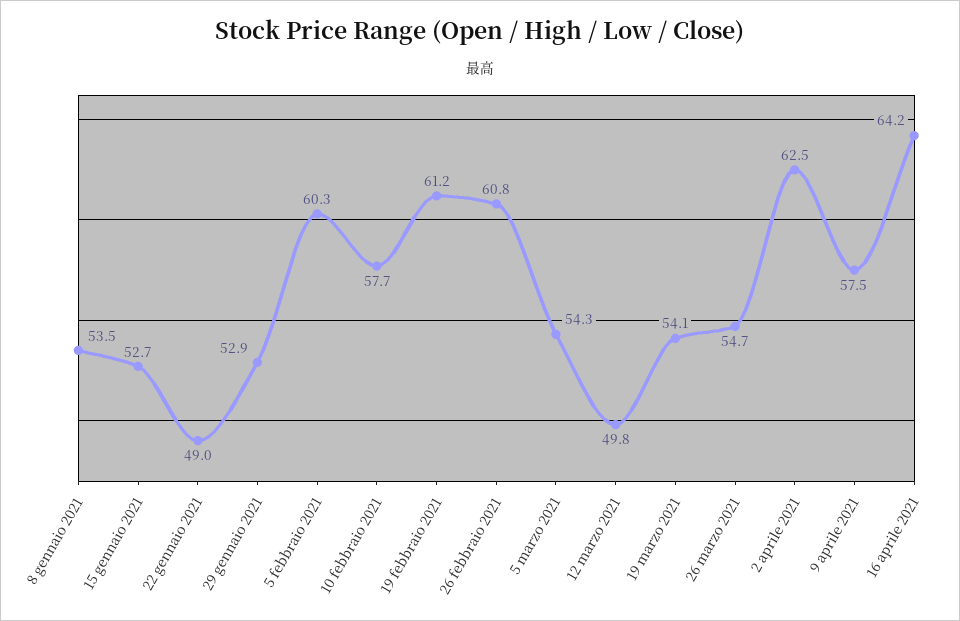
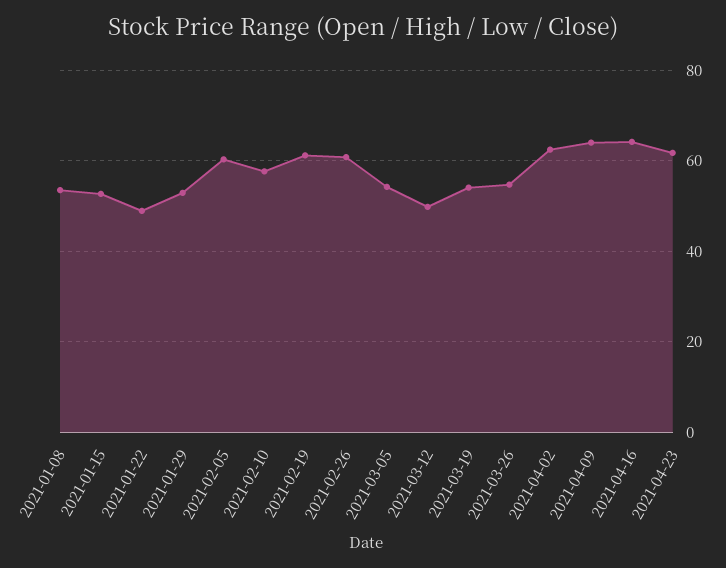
9 aprile 2021: 57.5 -> 64
2021-04-23: none -> 62

